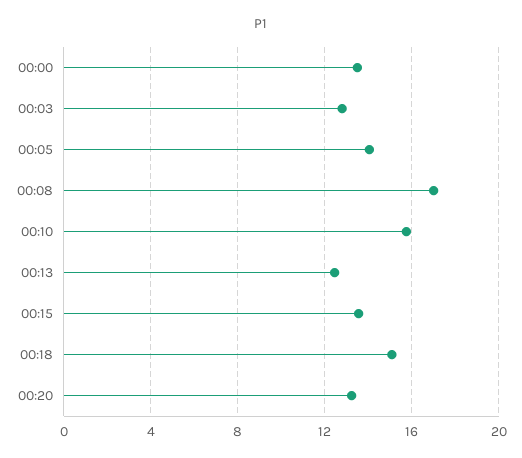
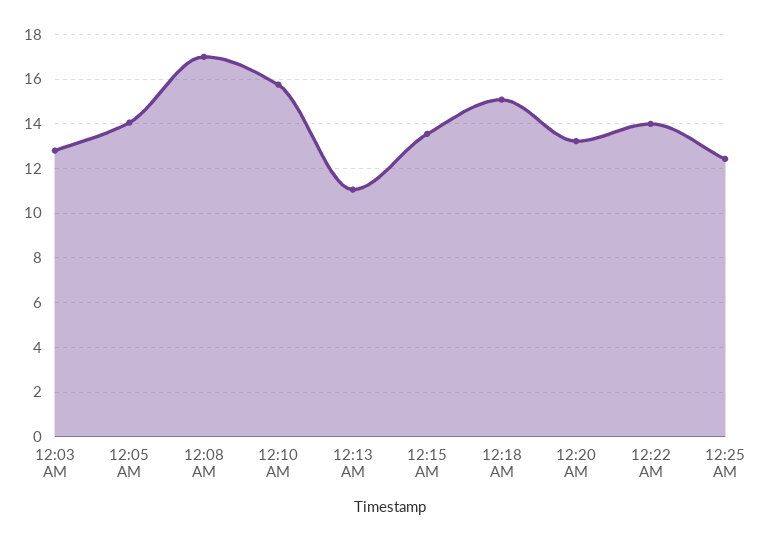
00:00: 13.5 -> none
00:13: 12.5 -> 11
12:22 AM: none -> 14
12:25 AM: none -> 12.5

